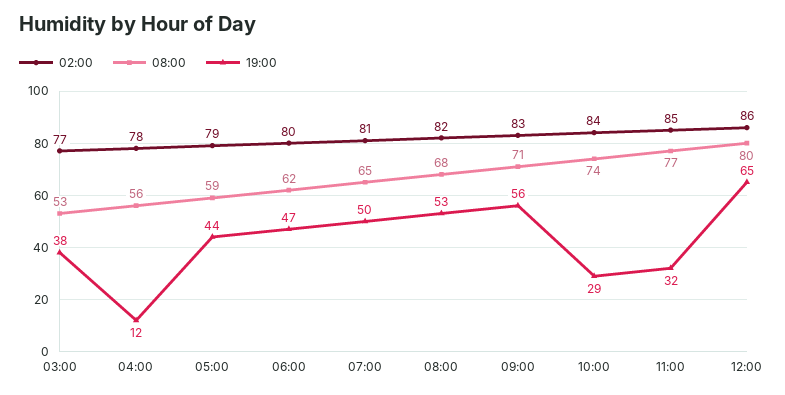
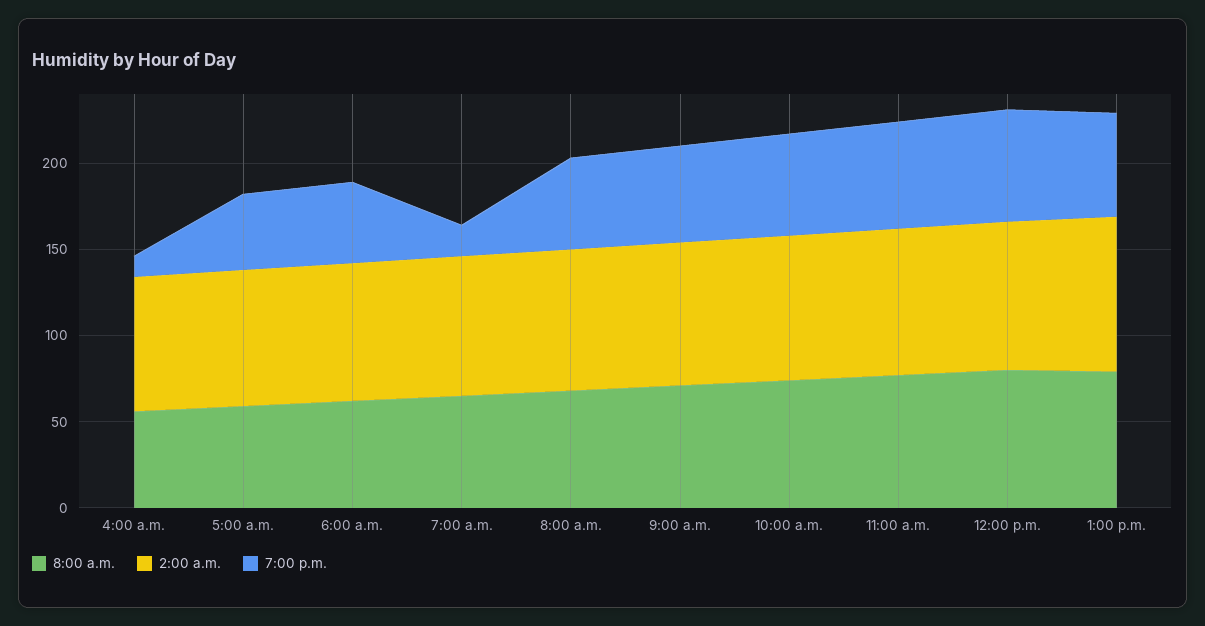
02:00, 03:00: 77 -> none
08:00, 03:00: 53 -> none
19:00, 03:00: 38 -> none
19:00, 07:00: 50 -> 20
19:00, 10:00: 29 -> 60
19:00, 11:00: 32 -> 60
08:00, 1:00 p.m.: none -> 80
02:00, 1:00 p.m.: none -> 90
19:00, 1:00 p.m.: none -> 60

